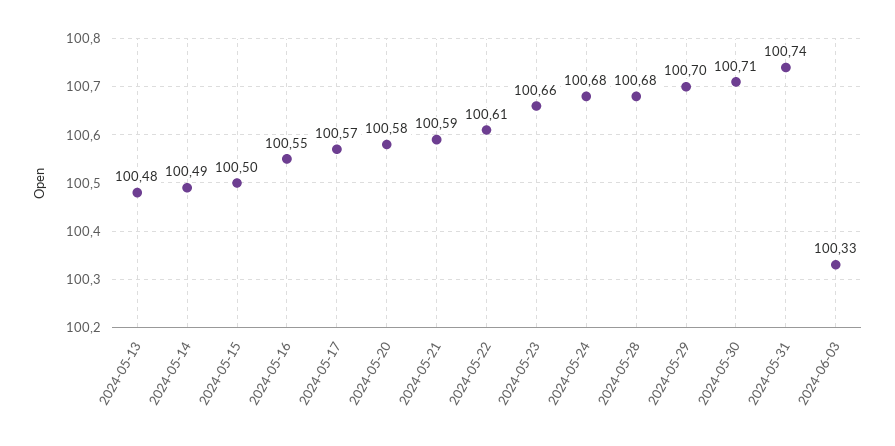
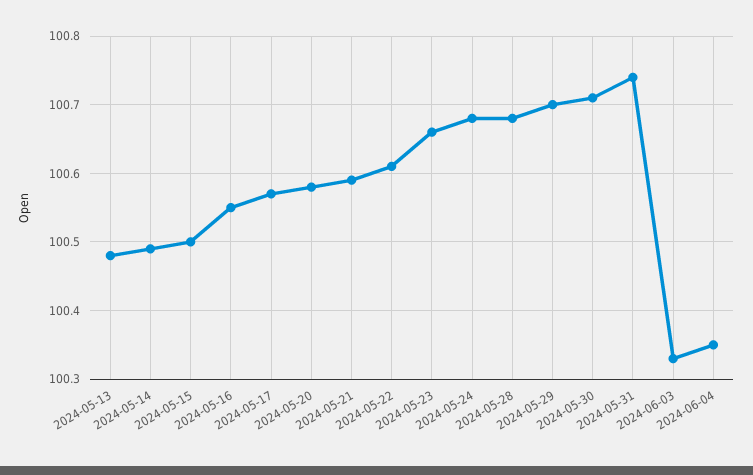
2024-06-04: none -> 100.35

